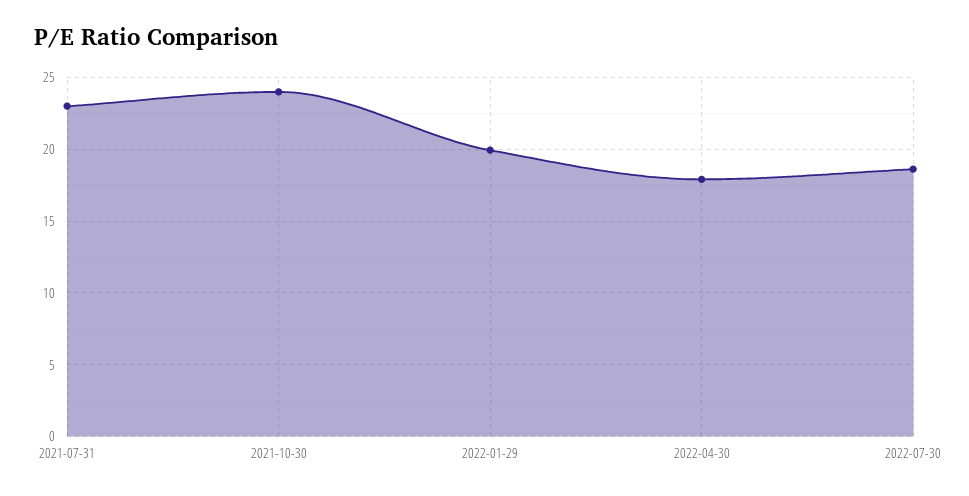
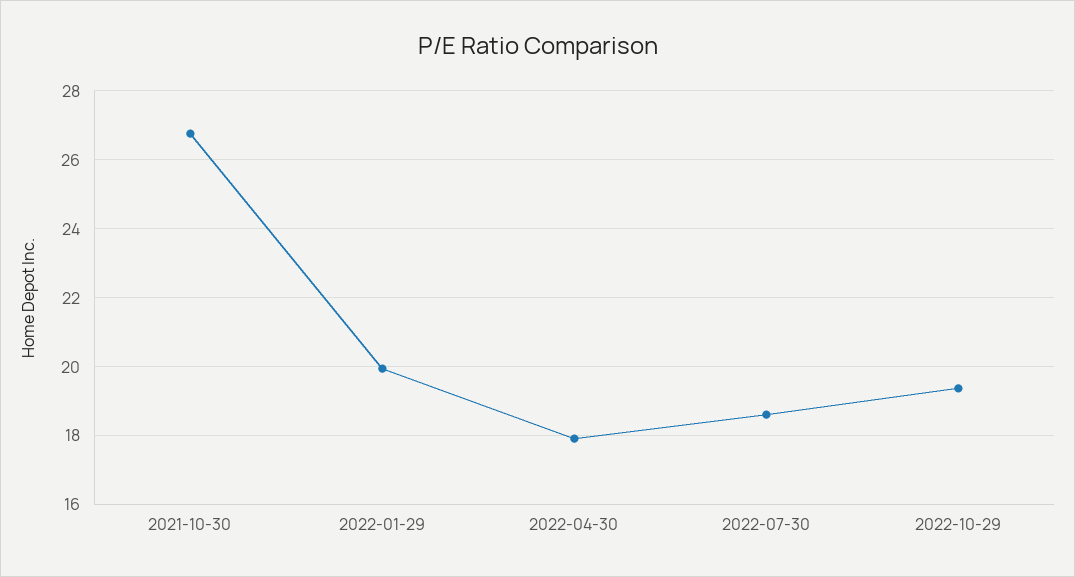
2021-07-31: 23 -> none
2021-10-30: 24 -> 26.8
2022-10-29: none -> 19.4

